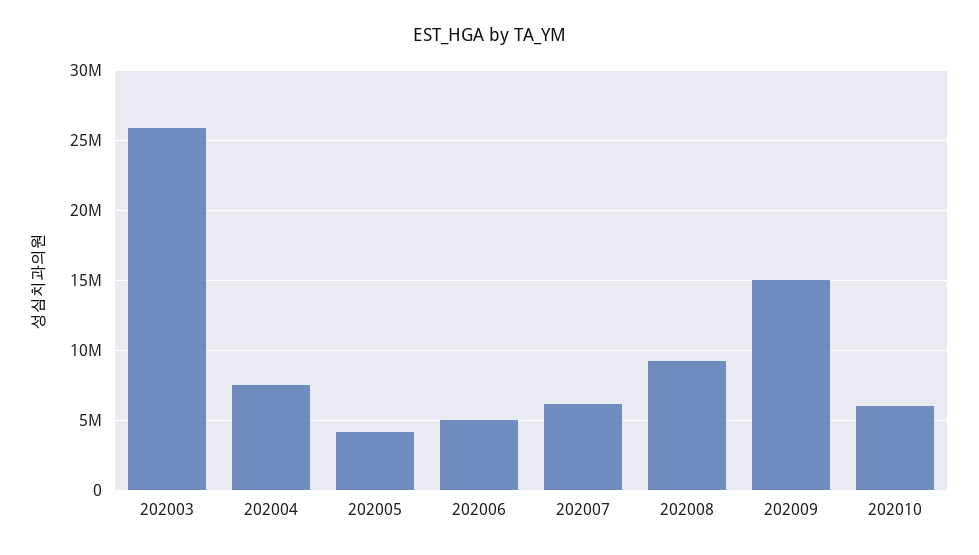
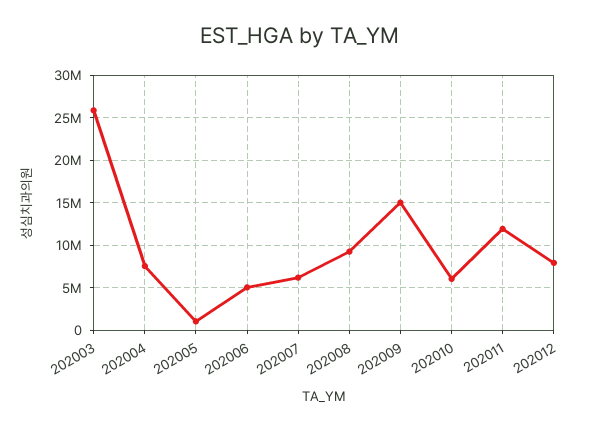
202005: 4000000 -> 1000000
202011: none -> 12000000
202012: none -> 8000000

